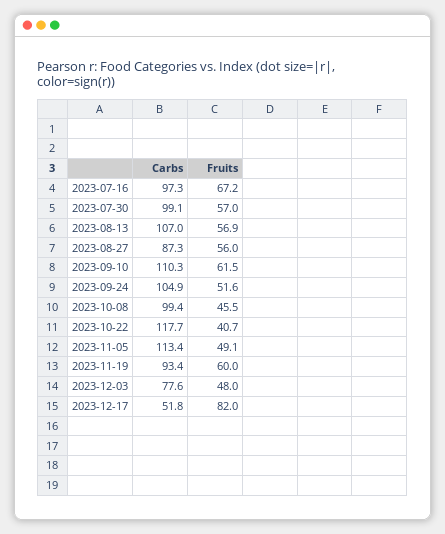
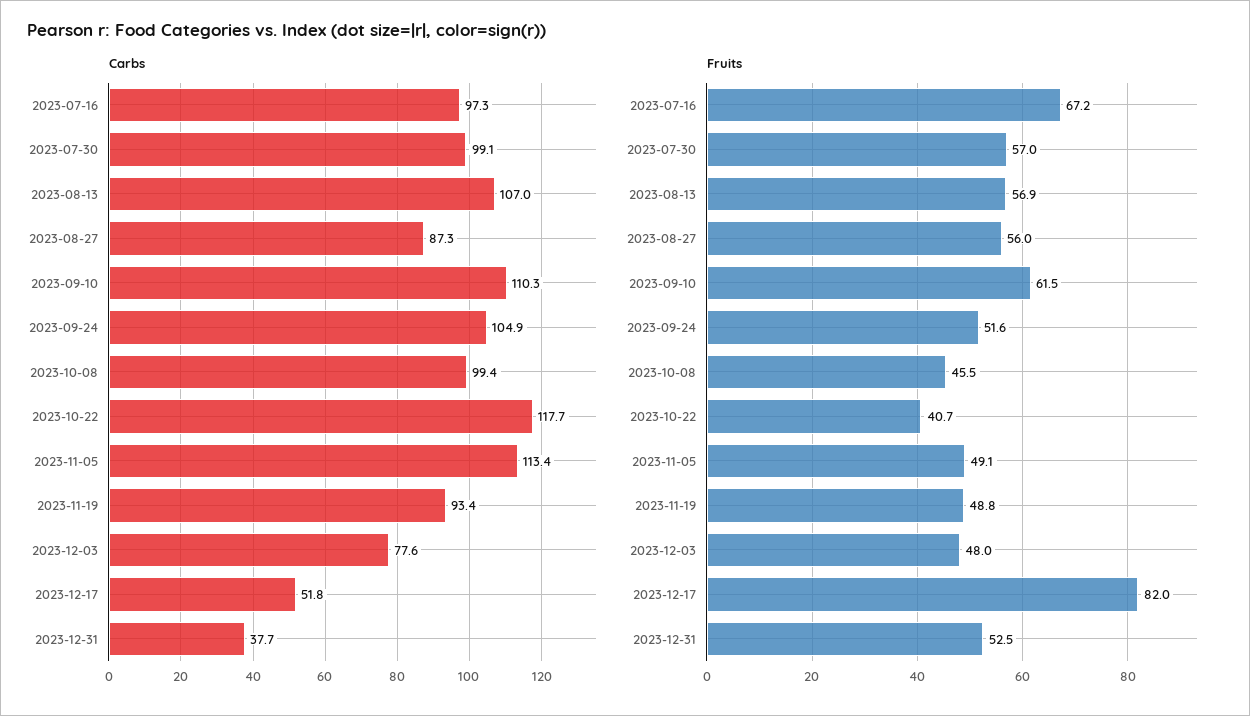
Fruits, 2023-11-19: 60 -> 48.8
Carbs, 2023-12-31: none -> 37.7
Fruits, 2023-12-31: none -> 52.5

